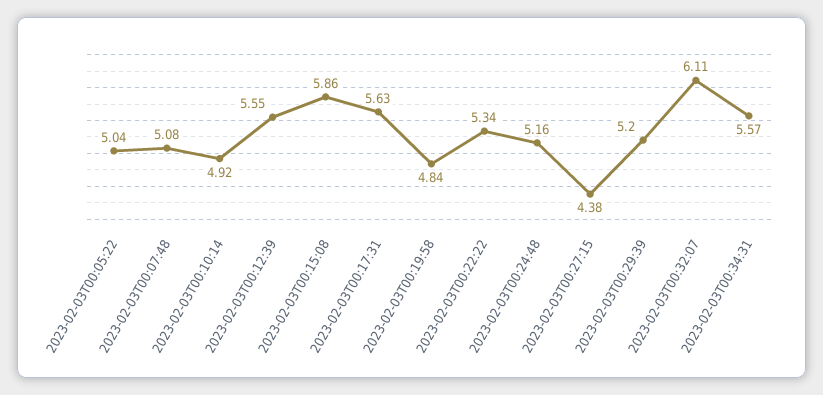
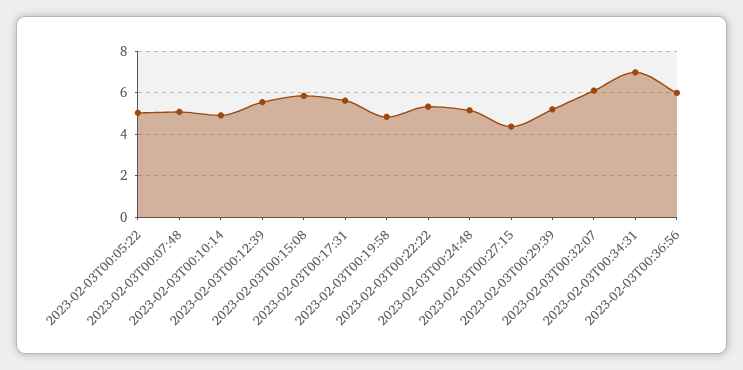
2023-02-03T00:34:31: 5.57 -> 7
2023-02-03T00:36:56: none -> 6

